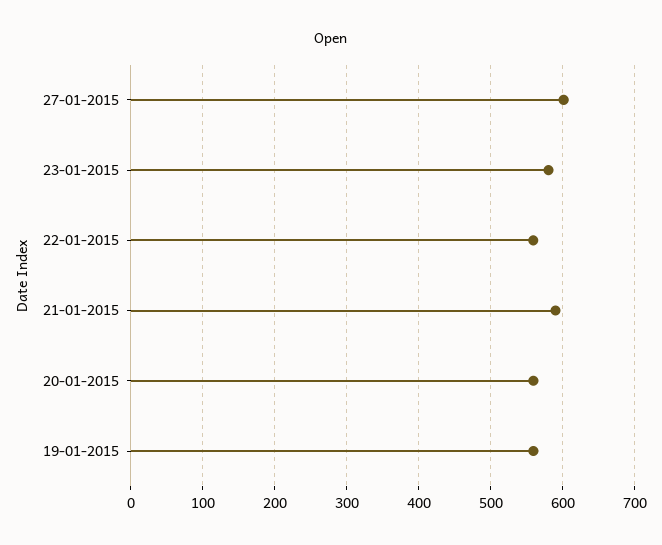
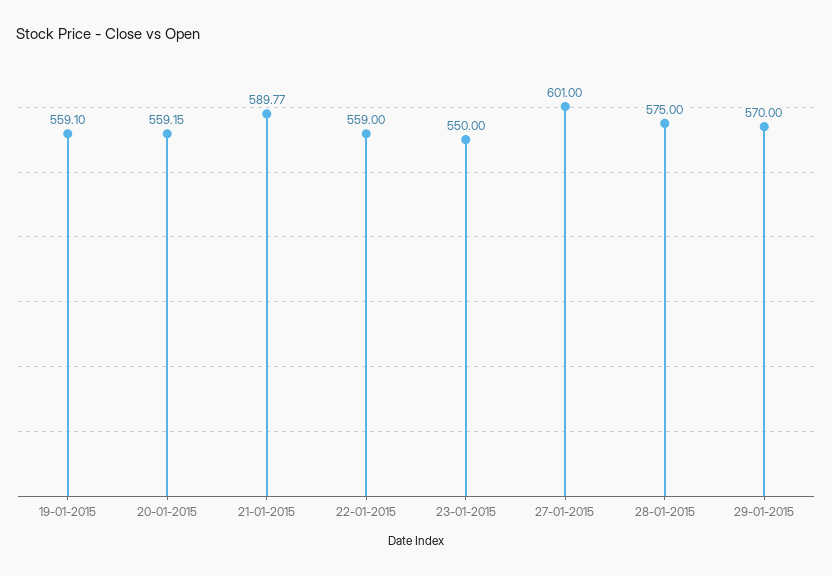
23-01-2015: 580 -> 550
28-01-2015: none -> 575
29-01-2015: none -> 570

